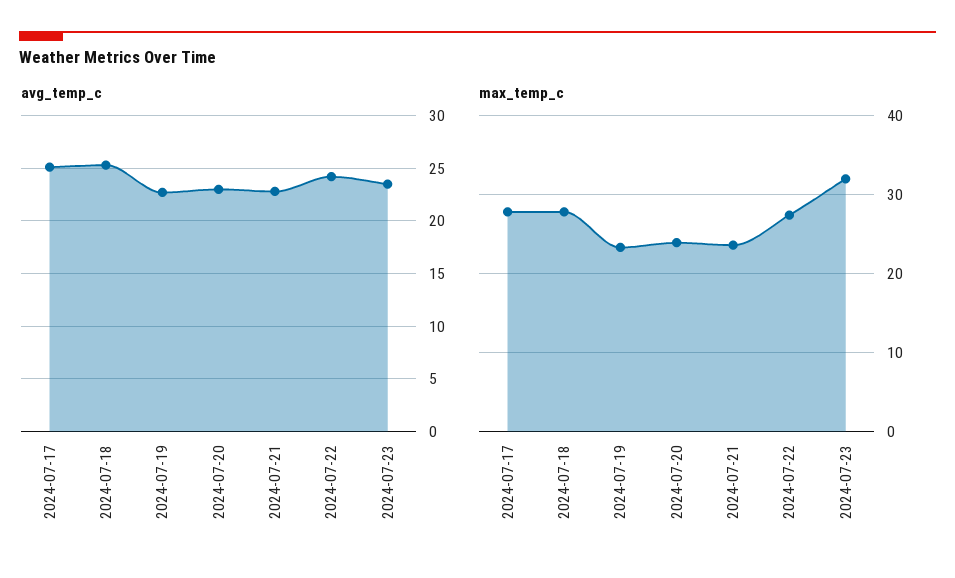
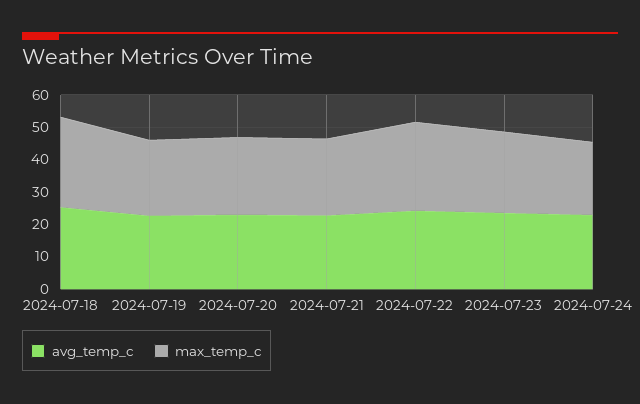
avg_temp_c, 2024-07-17: 25 -> none
max_temp_c, 2024-07-17: 28 -> none
max_temp_c, 2024-07-23: 32 -> 25
avg_temp_c, 2024-07-24: none -> 22.5
max_temp_c, 2024-07-24: none -> 22.5

